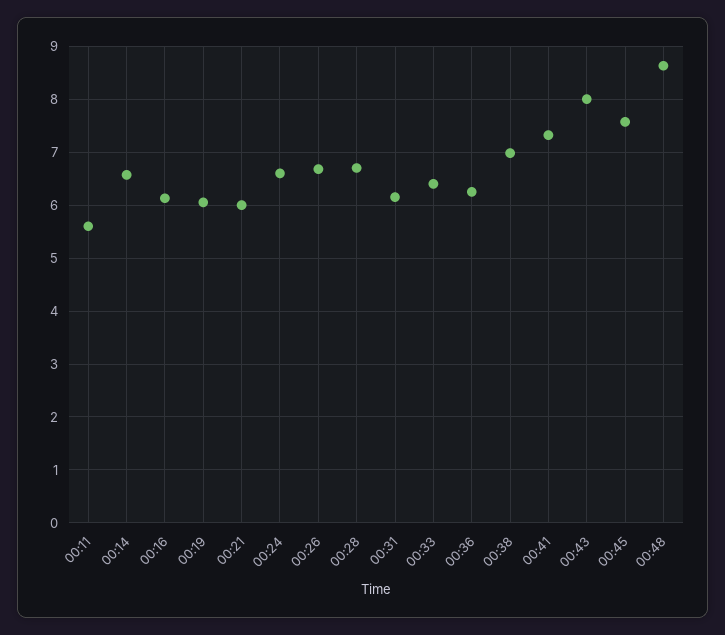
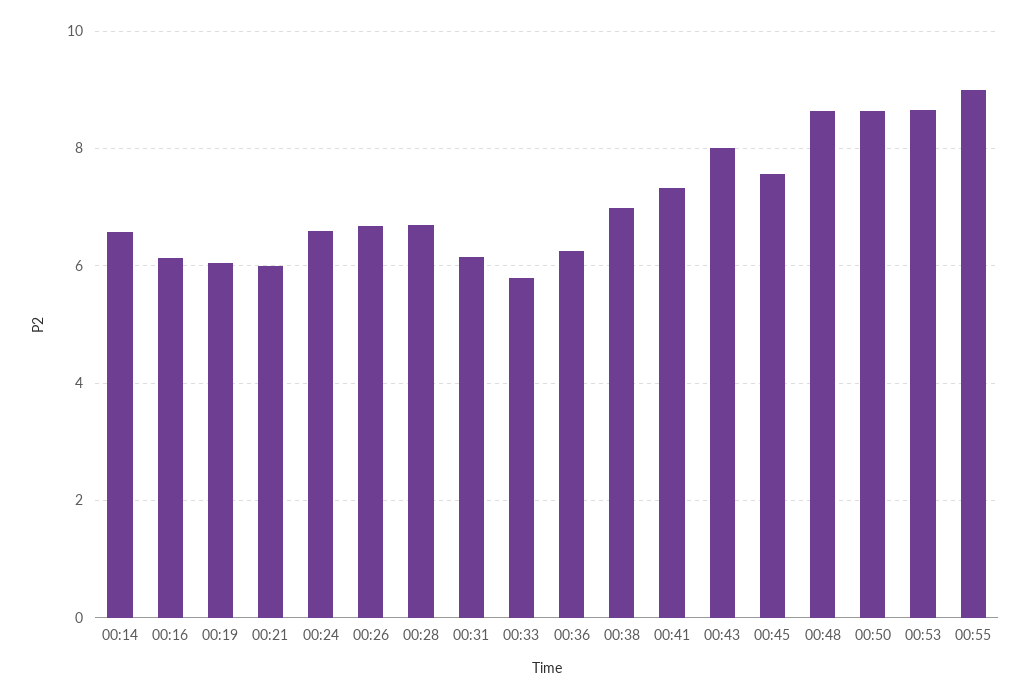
00:11: 5.6 -> none
00:33: 6.4 -> 5.8
00:50: none -> 8.6
00:53: none -> 8.6
00:55: none -> 9

